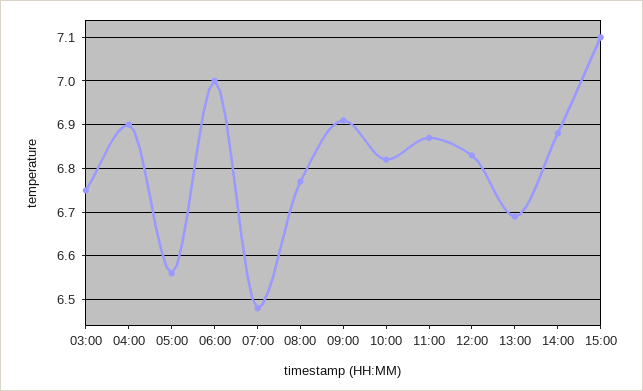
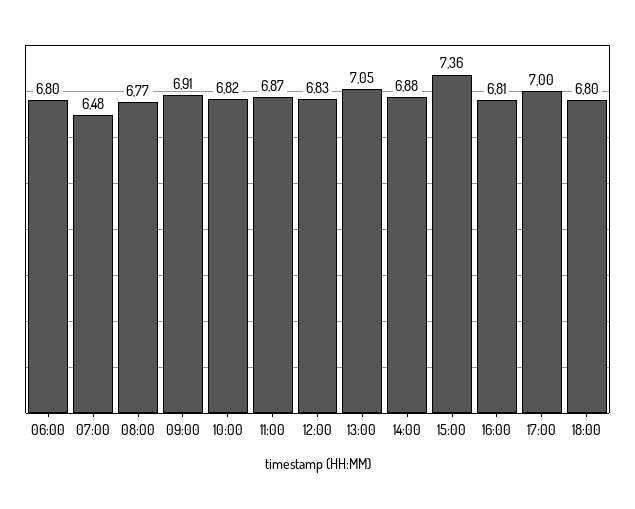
03:00: 6.75 -> none
04:00: 6.9 -> none
05:00: 6.55 -> none
06:00: 7 -> 6.8
13:00: 6.7 -> 7.05
15:00: 7.1 -> 7.36
16:00: none -> 6.81
17:00: none -> 7
18:00: none -> 6.8

